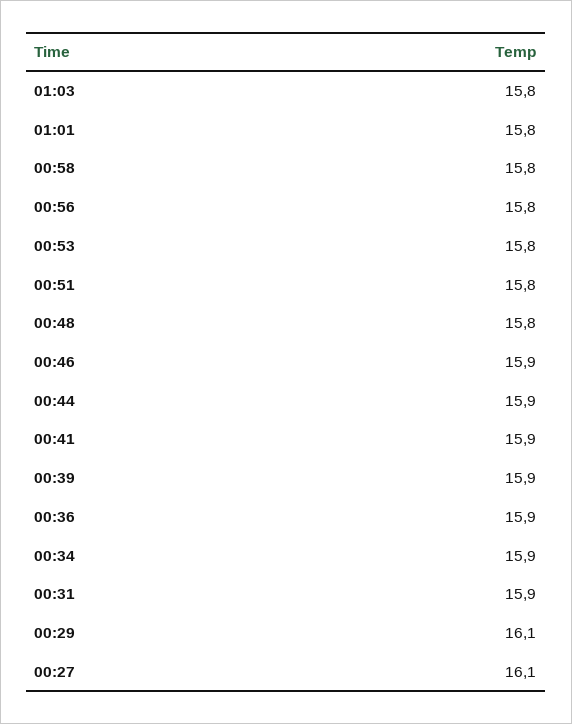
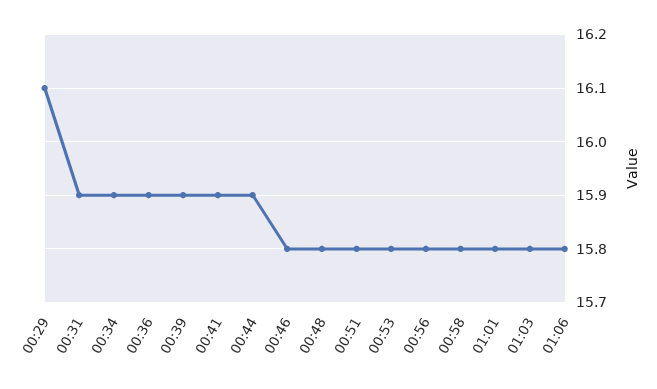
00:46: 15.9 -> 15.8
00:27: 16.1 -> none
01:06: none -> 15.8

